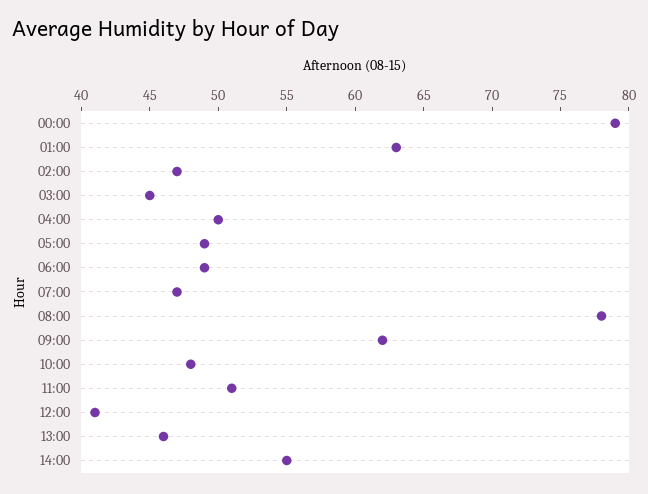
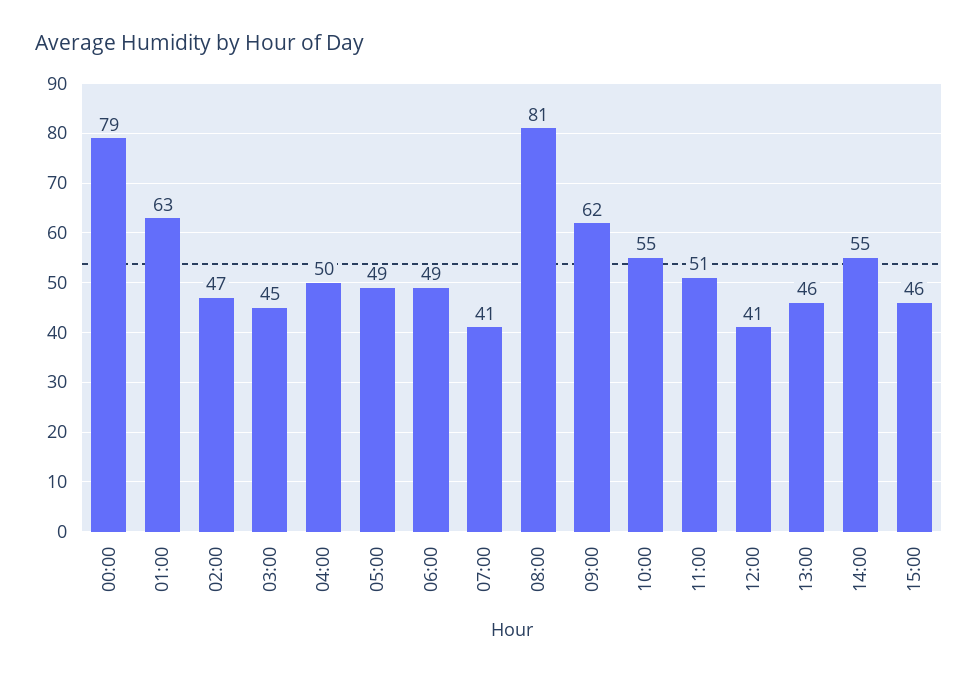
07:00: 47 -> 41
08:00: 78 -> 81
10:00: 48 -> 55
15:00: none -> 46

